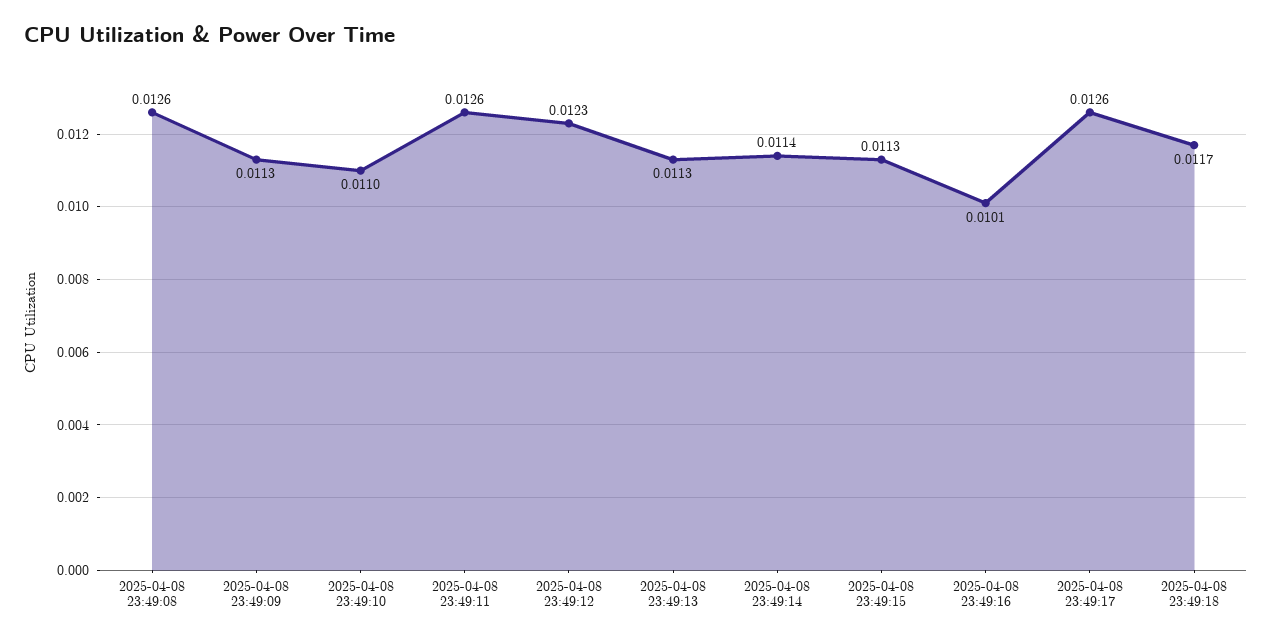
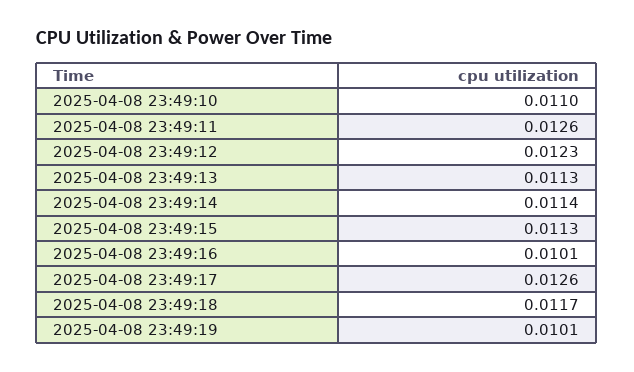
2025-04-08 23:49:08: 0.0126 -> none
2025-04-08 23:49:09: 0.0113 -> none
2025-04-08 23:49:19: none -> 0.0101

